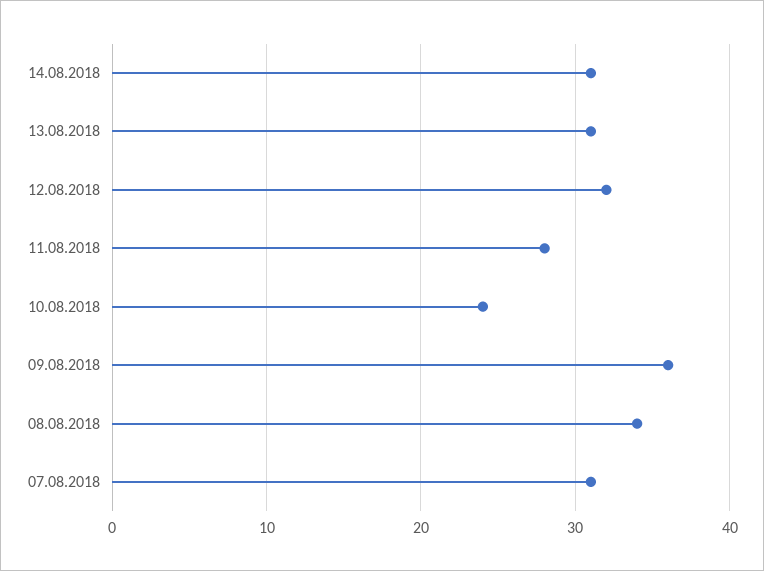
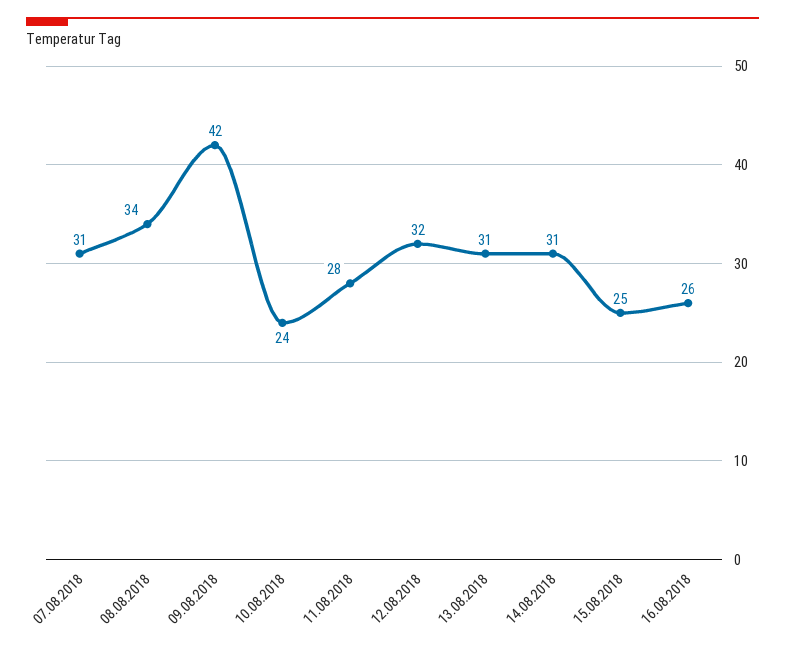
09.08.2018: 36 -> 42
15.08.2018: none -> 25
16.08.2018: none -> 26

